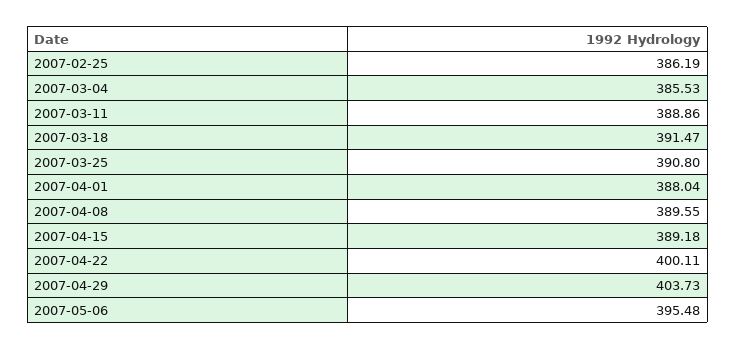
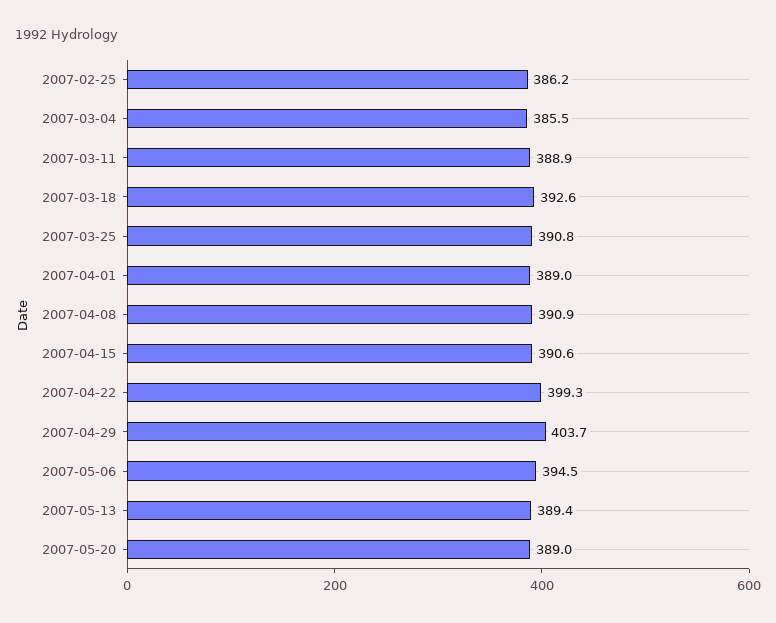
2007-03-18: 391.47 -> 392.6
2007-04-01: 388.04 -> 389
2007-04-08: 389.55 -> 390.9
2007-04-15: 389.18 -> 390.6
2007-04-22: 400.11 -> 399.3
2007-05-06: 395.48 -> 394.5
2007-05-13: none -> 389.4
2007-05-20: none -> 389

